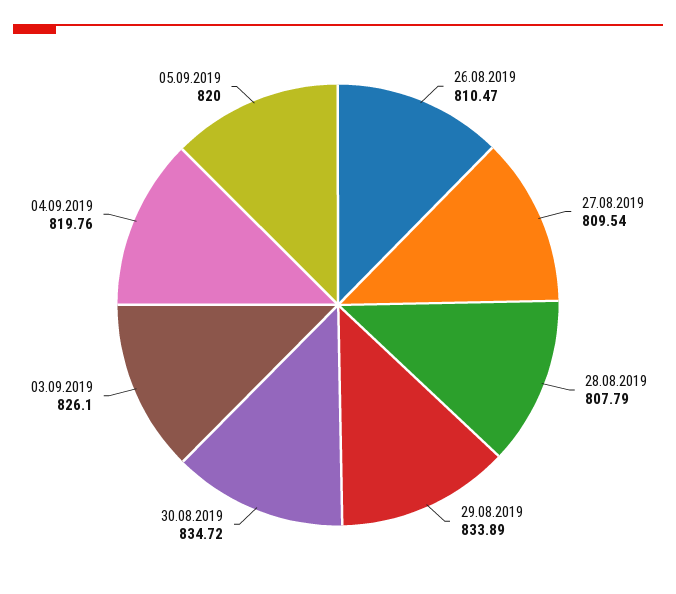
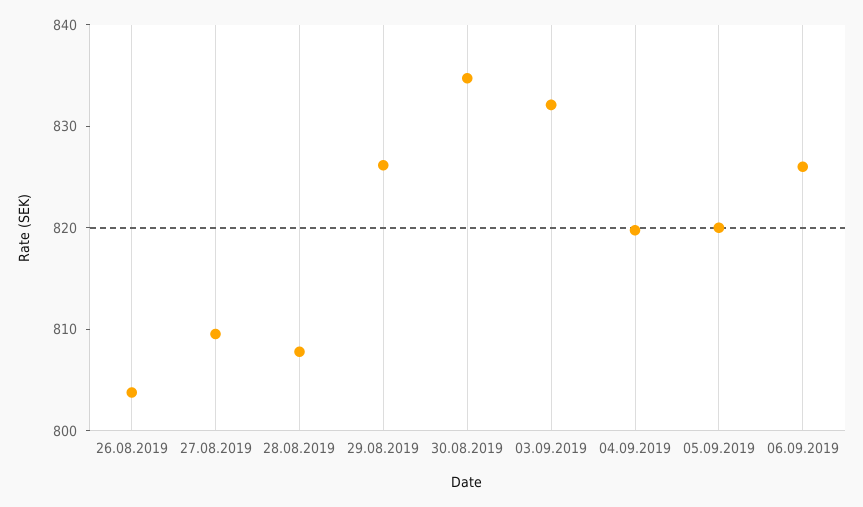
26.08.2019: 810.47 -> 804
29.08.2019: 833.89 -> 826
03.09.2019: 826.1 -> 832
06.09.2019: none -> 826

